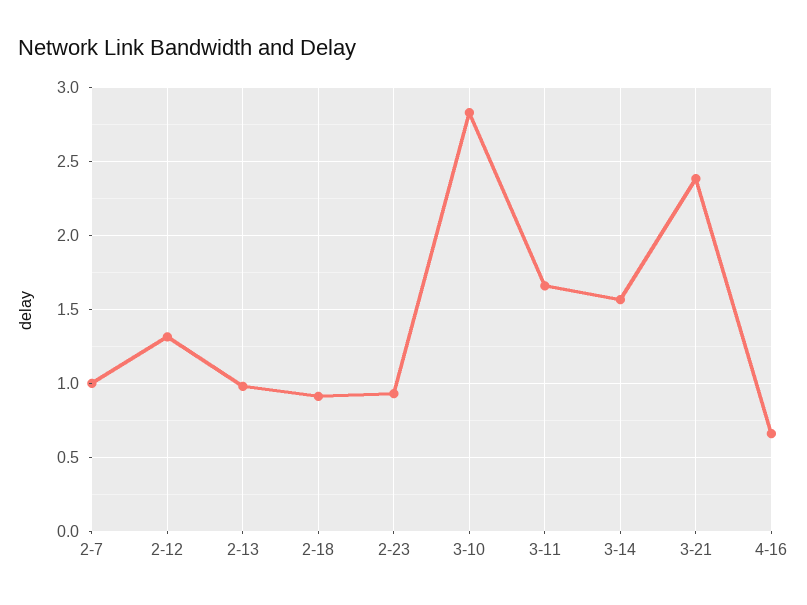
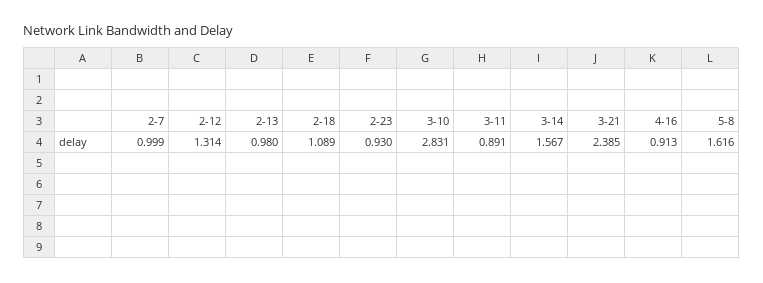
2-18: 0.9 -> 1.089
3-11: 1.65 -> 0.891
4-16: 0.65 -> 0.913
5-8: none -> 1.616

